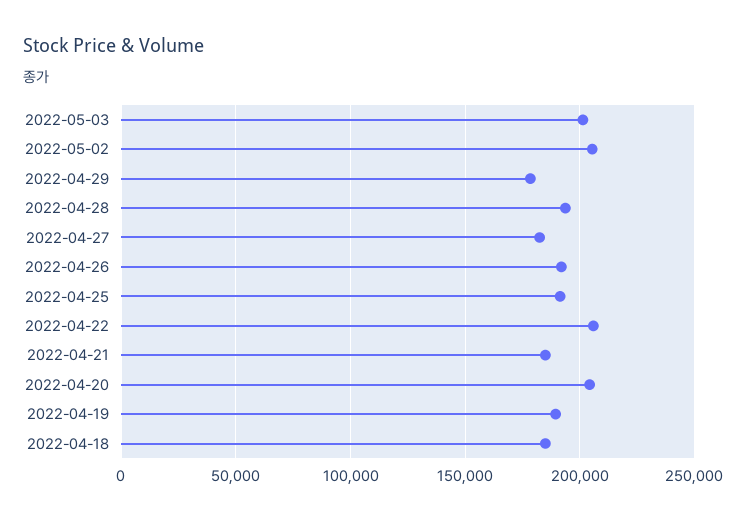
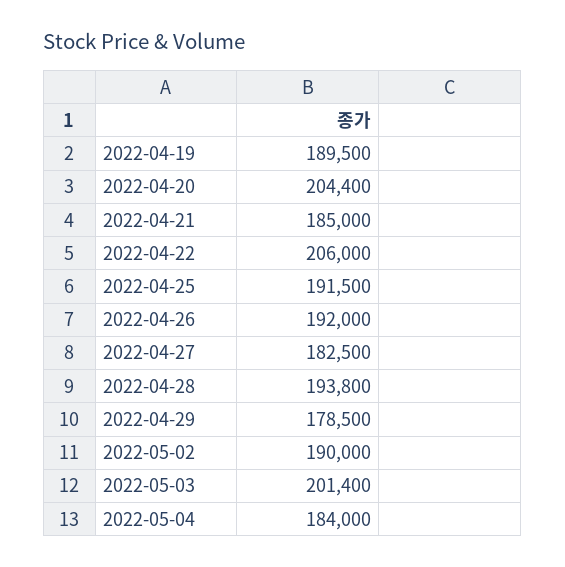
2022-05-02: 205000 -> 190000
2022-04-18: 185000 -> none
2022-05-04: none -> 184000

